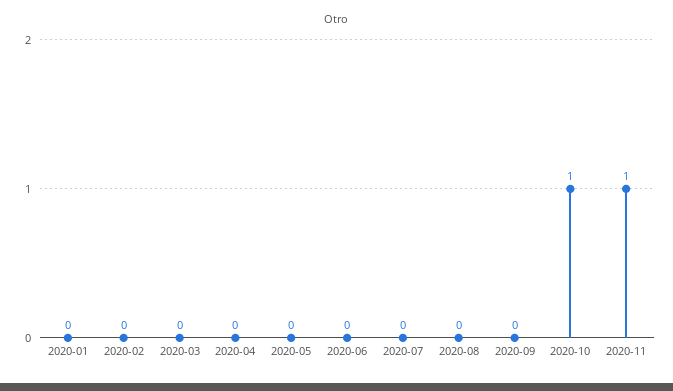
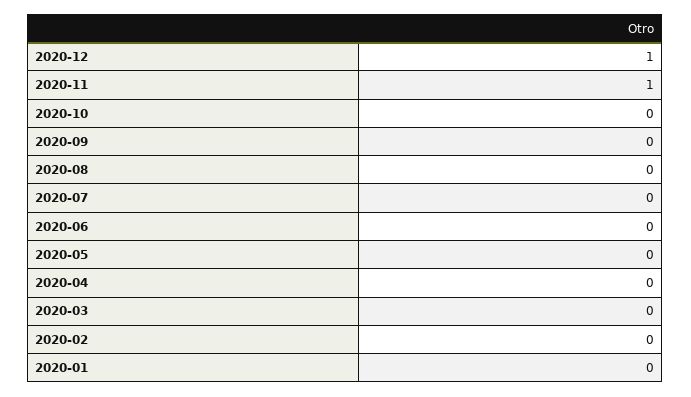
2020-10: 1 -> 0
2020-12: none -> 1

